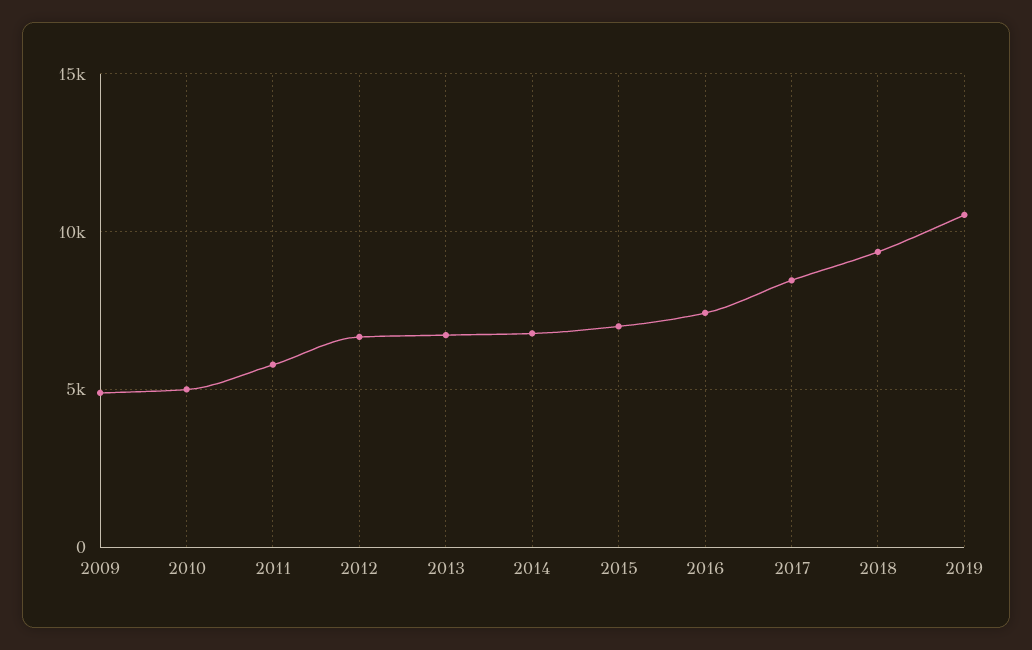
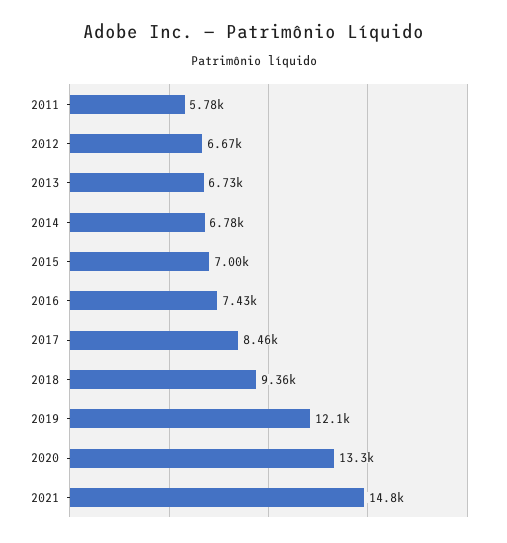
2009: 5000 -> none
2010: 5000 -> none
2019: 10500 -> 12100
2020: none -> 13300
2021: none -> 14800

